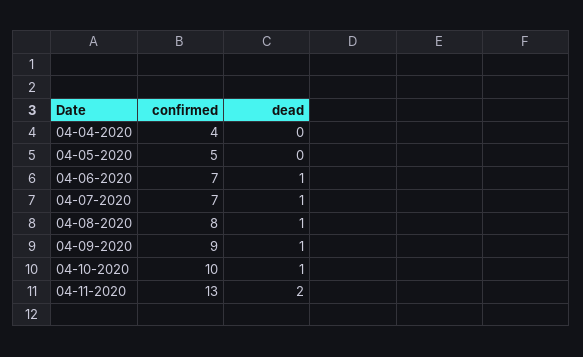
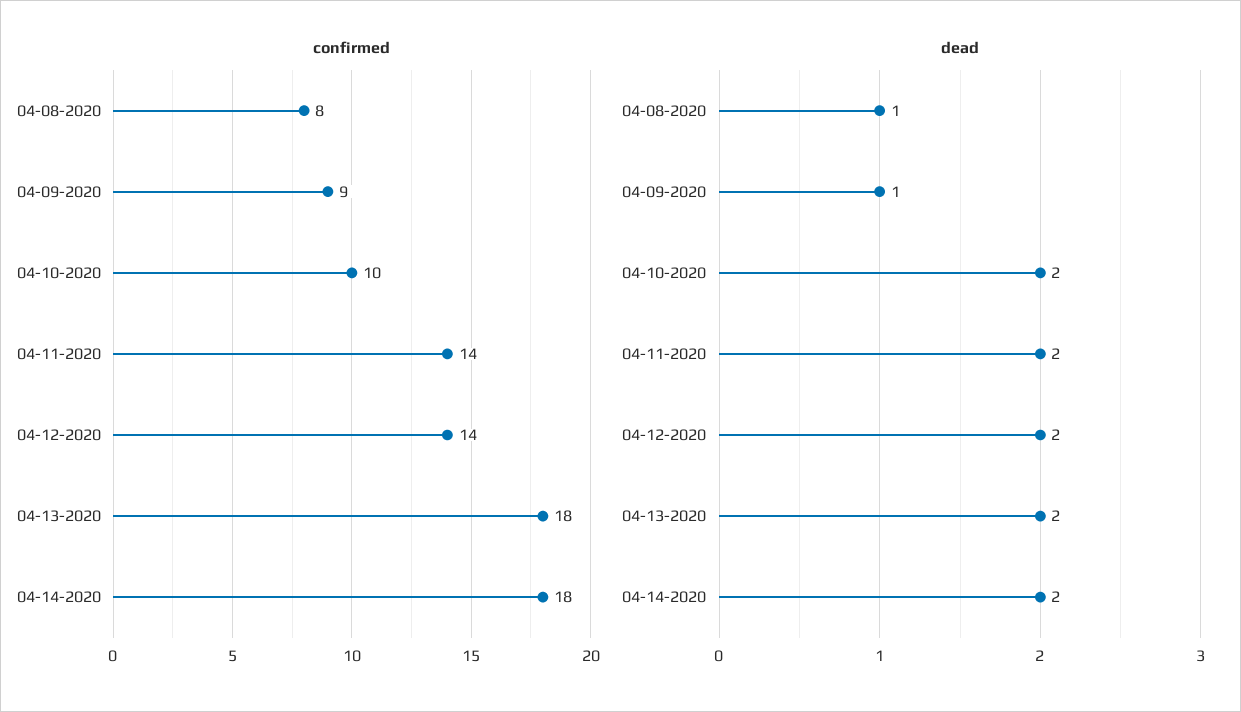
confirmed, 04-04-2020: 4 -> none
dead, 04-04-2020: 0 -> none
confirmed, 04-05-2020: 5 -> none
dead, 04-05-2020: 0 -> none
confirmed, 04-06-2020: 7 -> none
dead, 04-06-2020: 1 -> none
confirmed, 04-07-2020: 7 -> none
dead, 04-07-2020: 1 -> none
dead, 04-10-2020: 1 -> 2
confirmed, 04-11-2020: 13 -> 14
confirmed, 04-12-2020: none -> 14
confirmed, 04-13-2020: none -> 18
confirmed, 04-14-2020: none -> 18
dead, 04-12-2020: none -> 2
dead, 04-13-2020: none -> 2
dead, 04-14-2020: none -> 2

